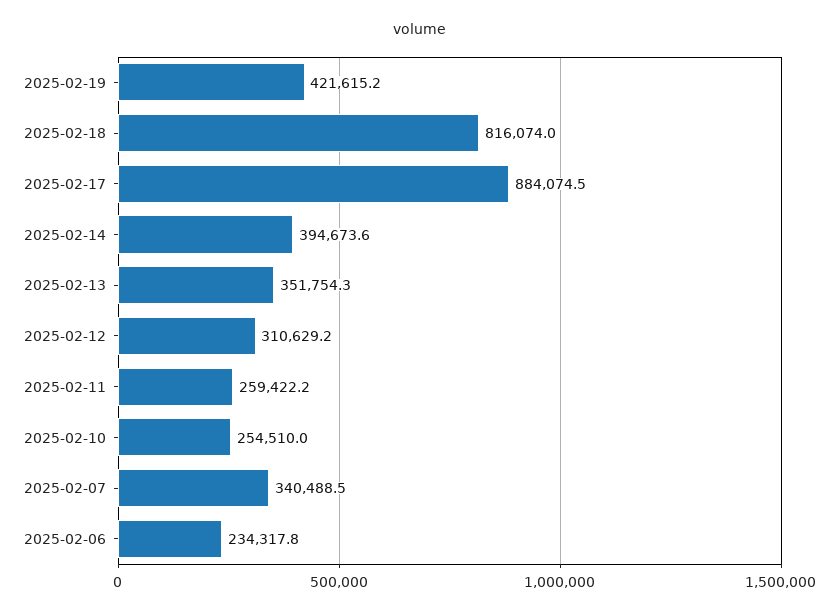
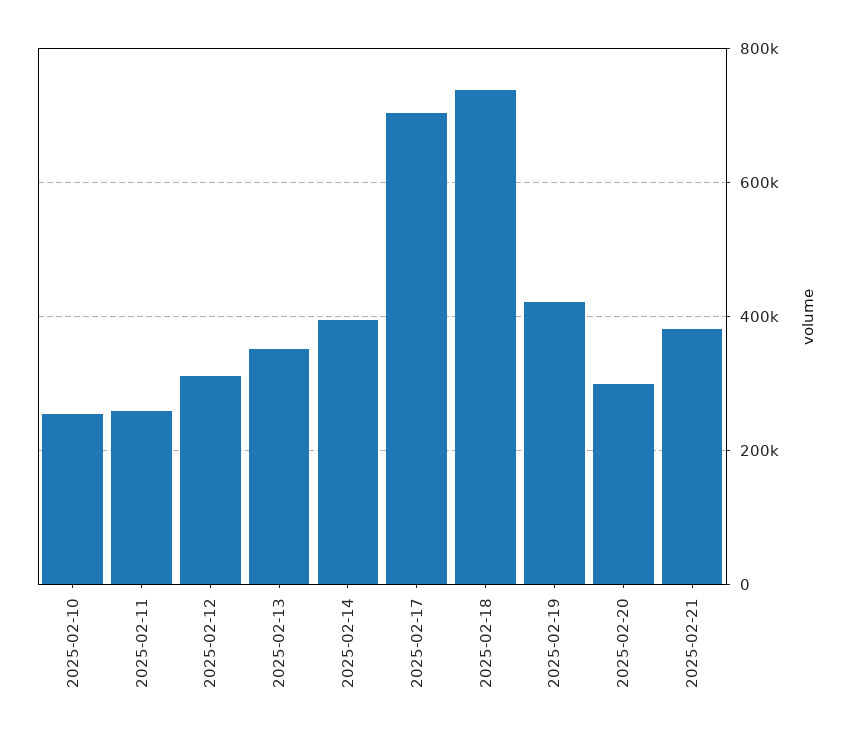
2025-02-18: 816074 -> 740000
2025-02-17: 884074.5 -> 700000
2025-02-07: 340488.5 -> none
2025-02-06: 234317.8 -> none
2025-02-20: none -> 300000
2025-02-21: none -> 380000

